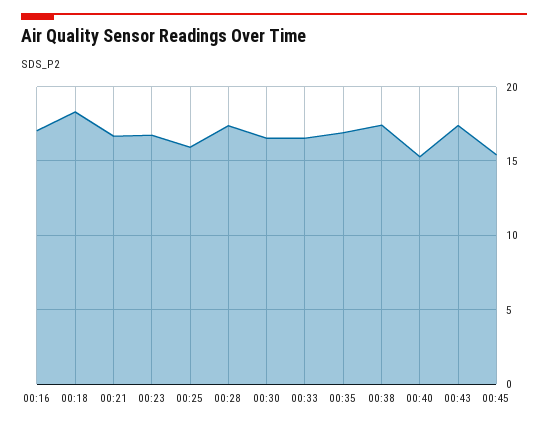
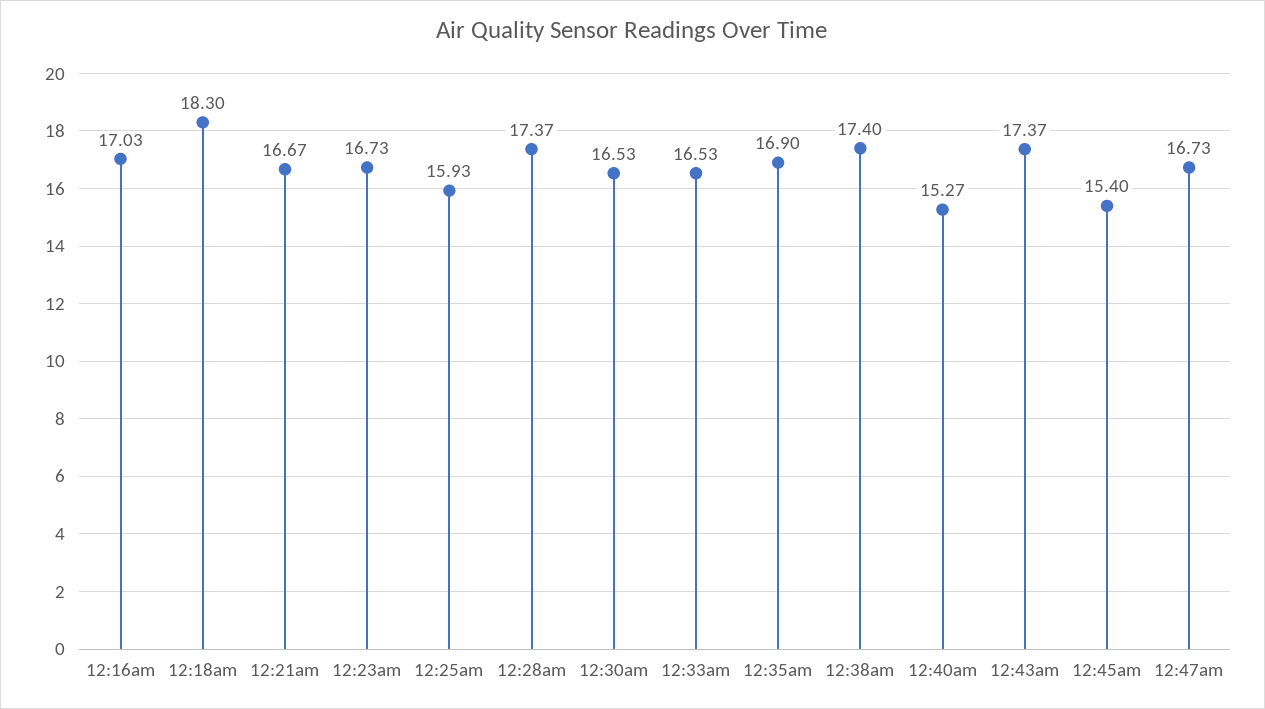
12:47am: none -> 16.73

